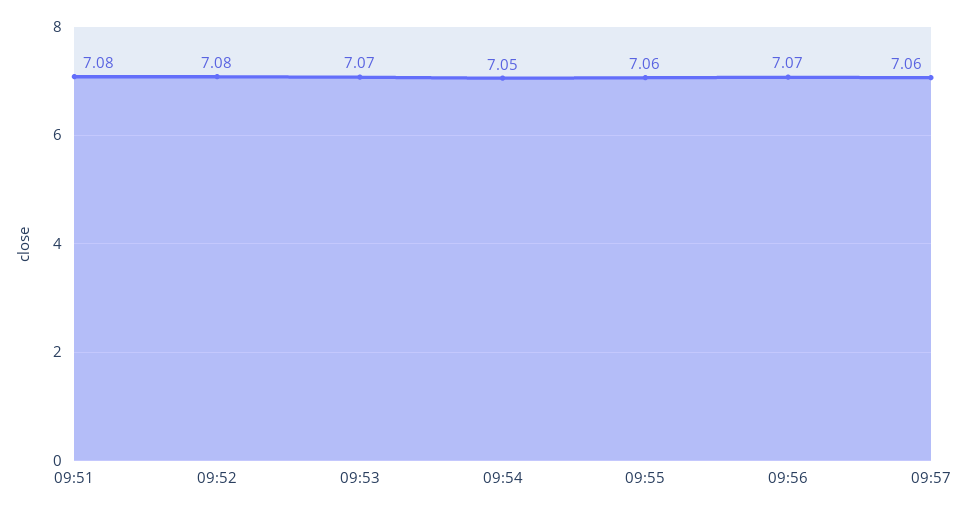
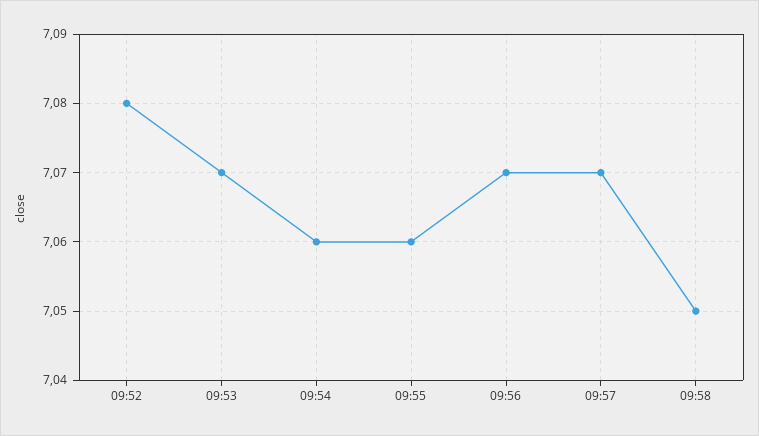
09:51: 7.08 -> none
09:54: 7.05 -> 7.06
09:57: 7.06 -> 7.07
09:58: none -> 7.05

